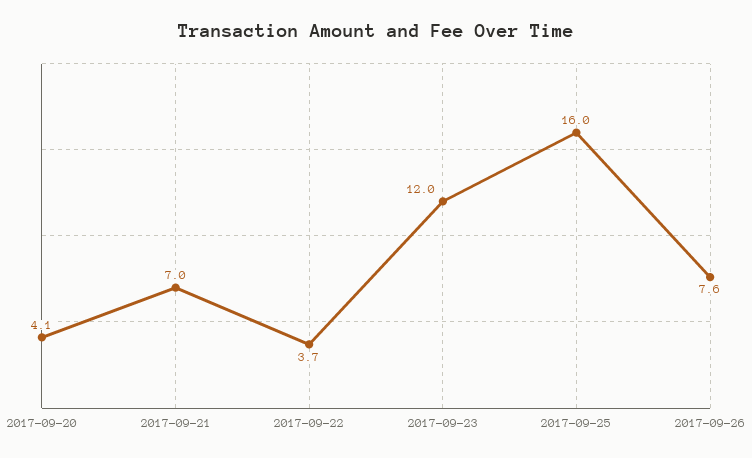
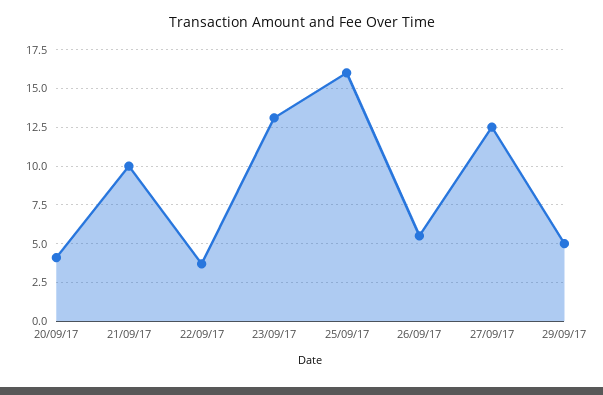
2017-09-21: 7 -> 10
2017-09-23: 12 -> 13
2017-09-26: 7.6 -> 5.5
27/09/17: none -> 12.5
29/09/17: none -> 5

